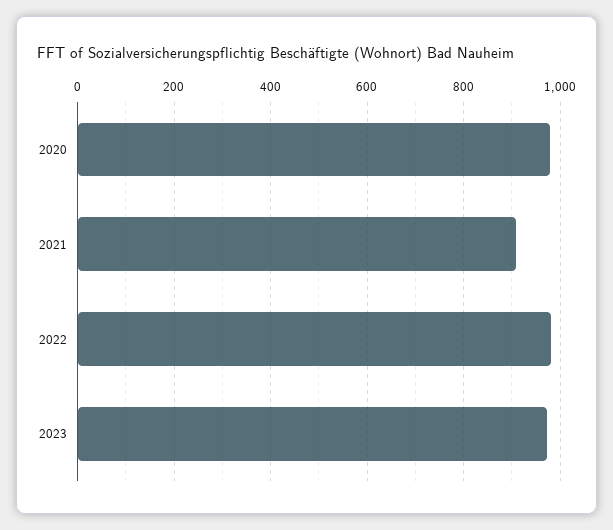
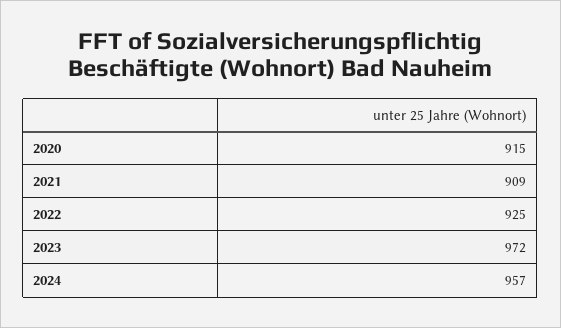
2020: 980 -> 915
2022: 980 -> 925
2024: none -> 957

